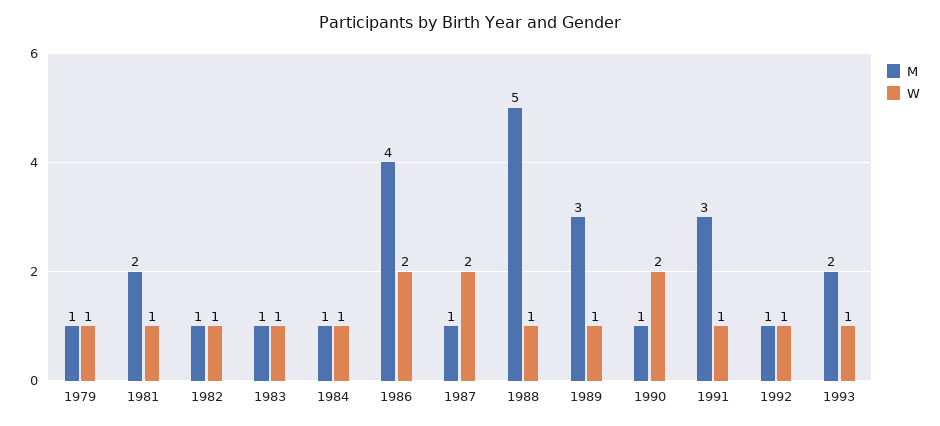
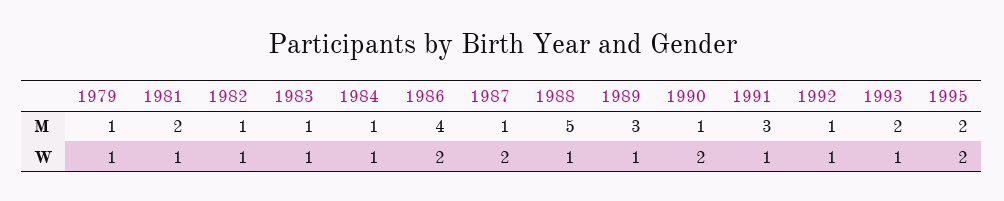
M, 1995: none -> 2
W, 1995: none -> 2

